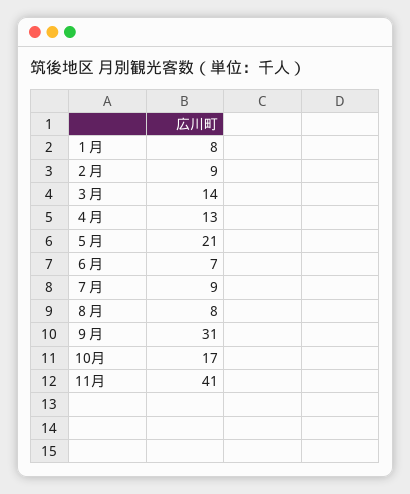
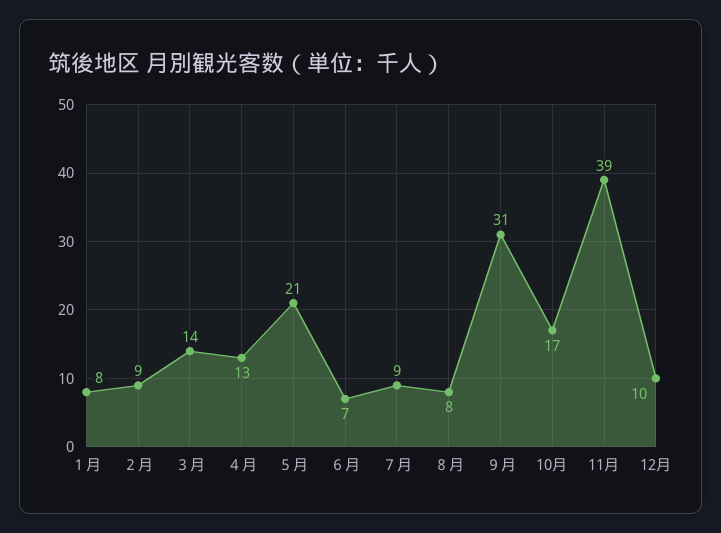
11月: 41 -> 39
12月: none -> 10

